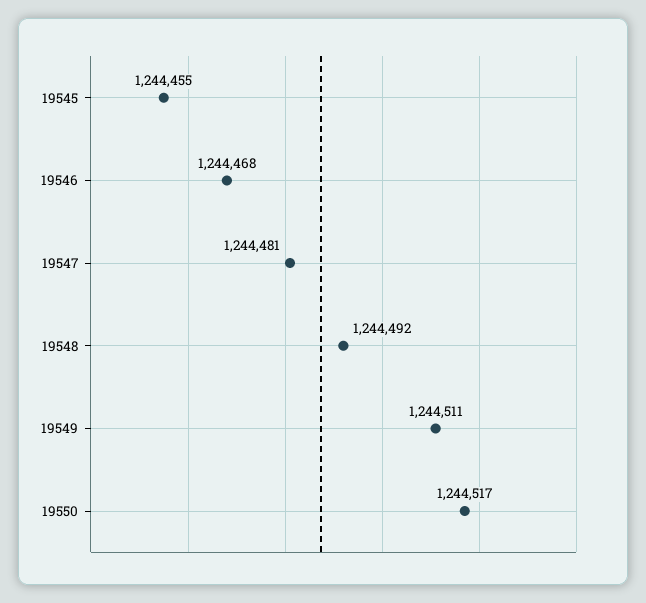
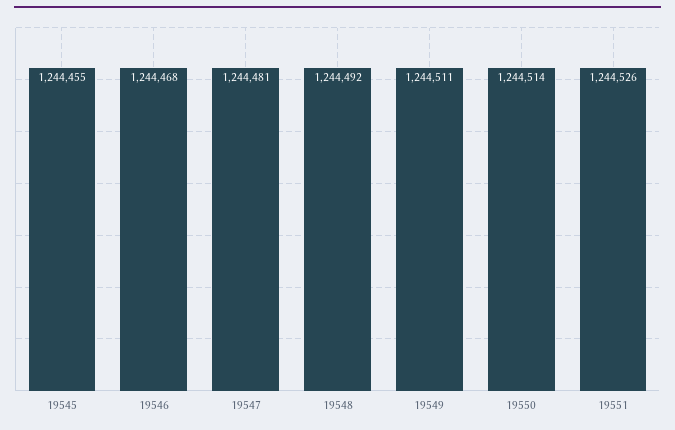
19550: 1244517 -> 1244514
19551: none -> 1244526

